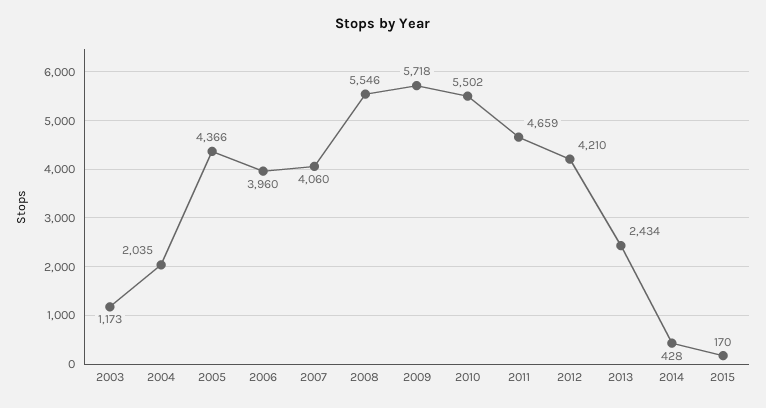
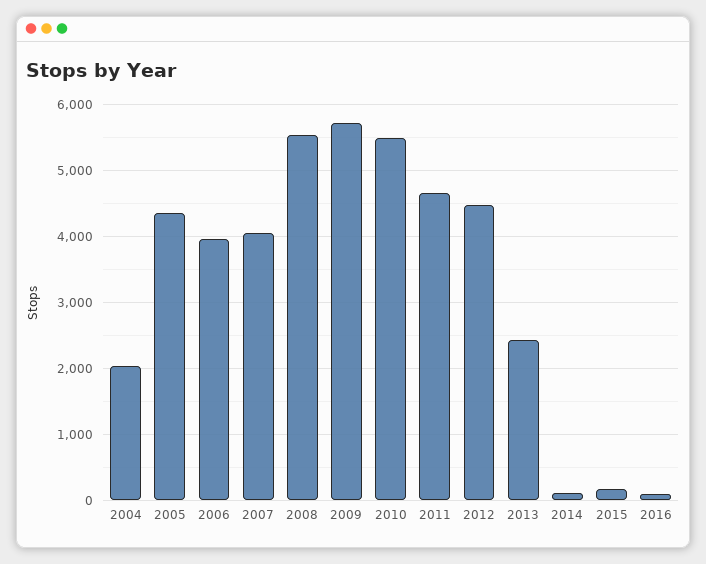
2003: 1173 -> none
2012: 4210 -> 4500
2014: 428 -> 100
2016: none -> 100

